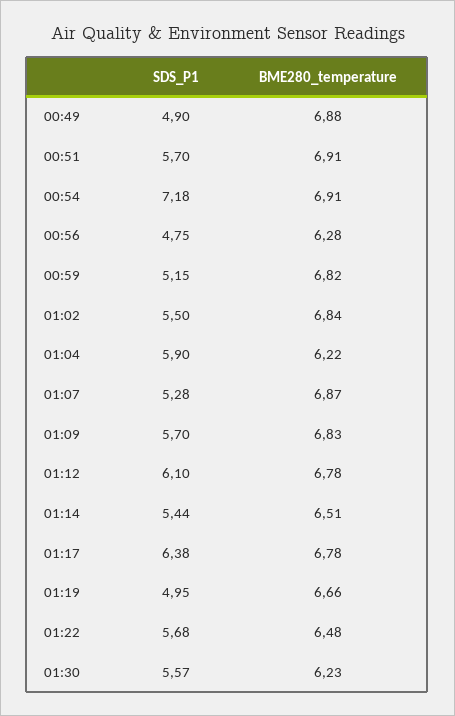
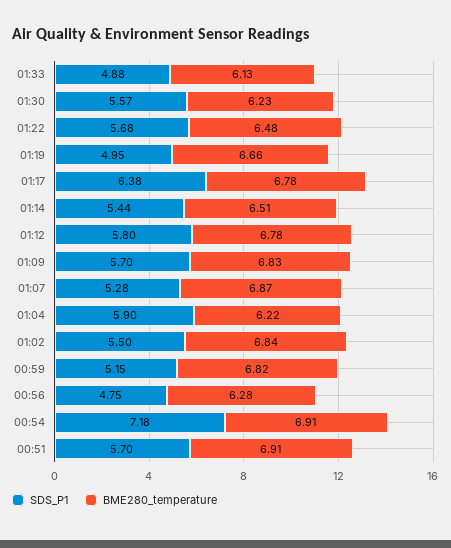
SDS_P1, 00:49: 4.9 -> none
BME280_temperature, 00:49: 6.88 -> none
SDS_P1, 01:12: 6.1 -> 5.8
SDS_P1, 01:33: none -> 4.88
BME280_temperature, 01:33: none -> 6.13

